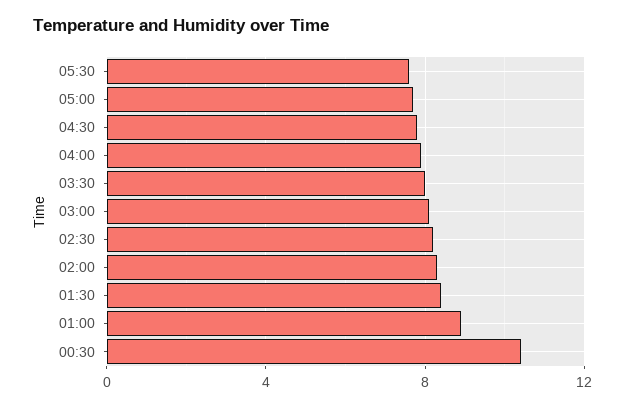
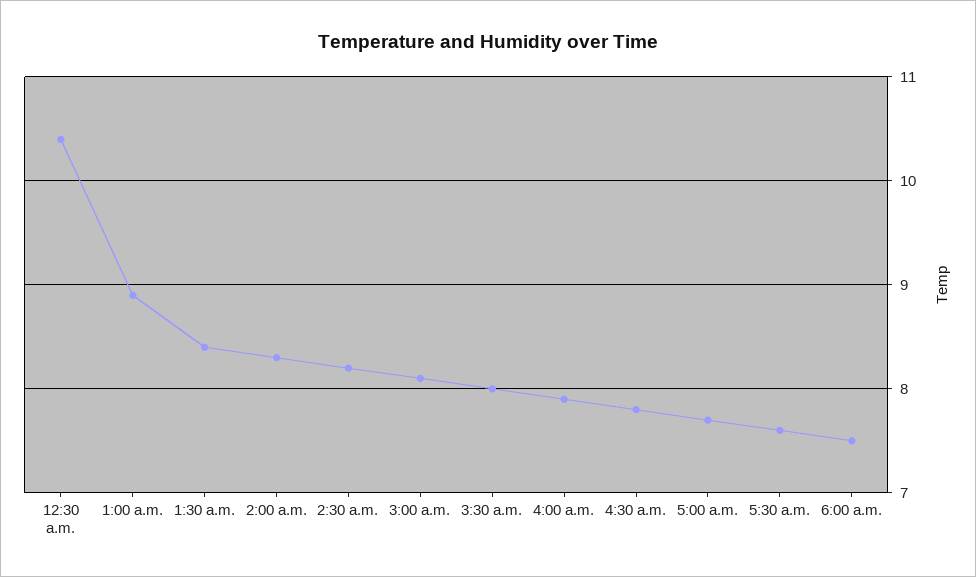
6:00 a.m.: none -> 7.5

